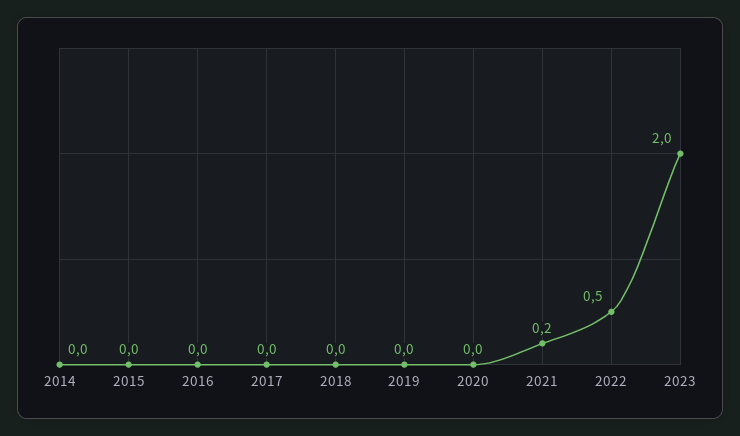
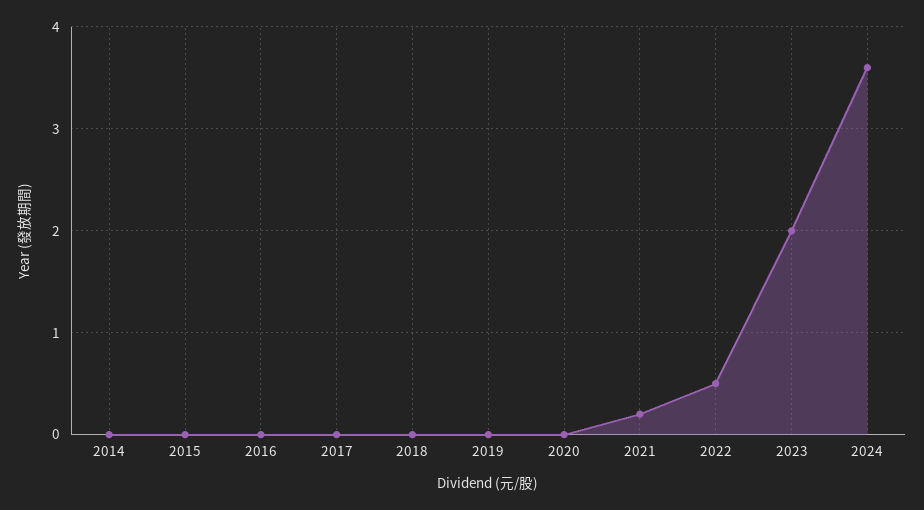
2024: none -> 3.6

